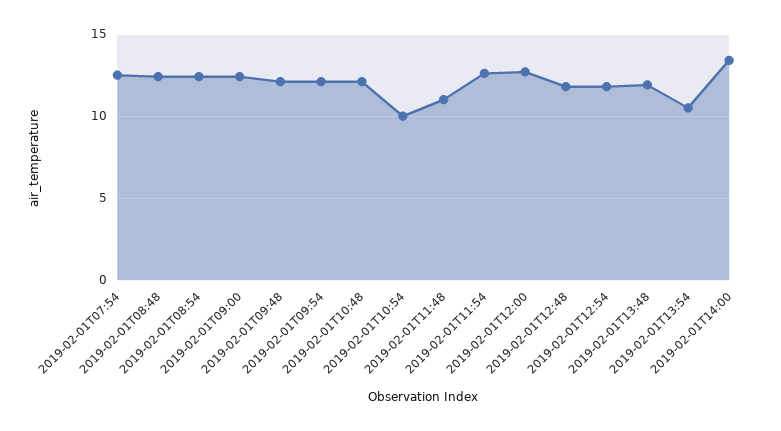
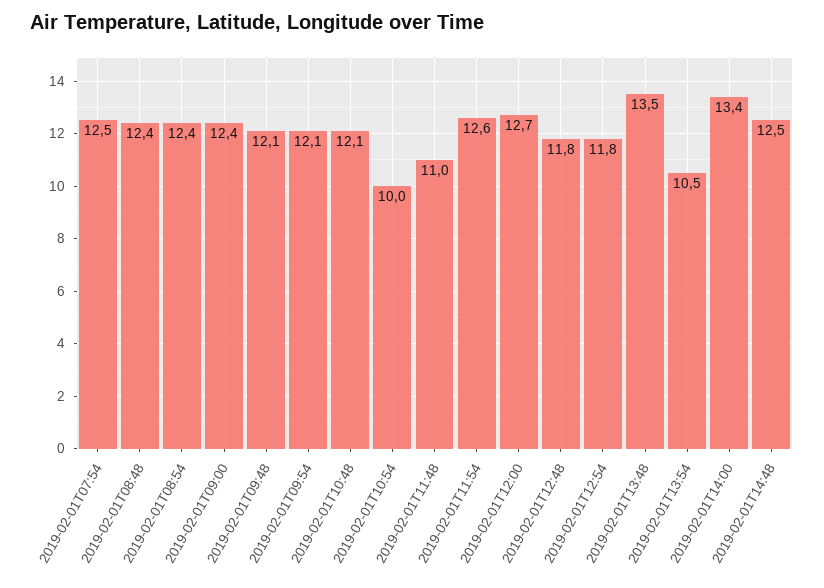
2019-02-01T13:48: 12 -> 13.5
2019-02-01T14:48: none -> 12.5

